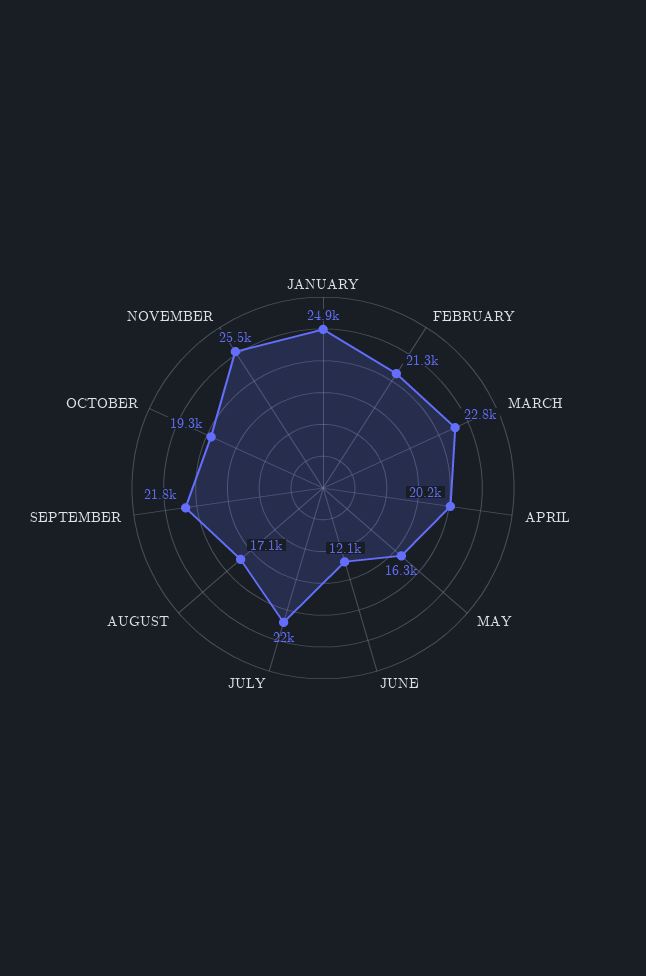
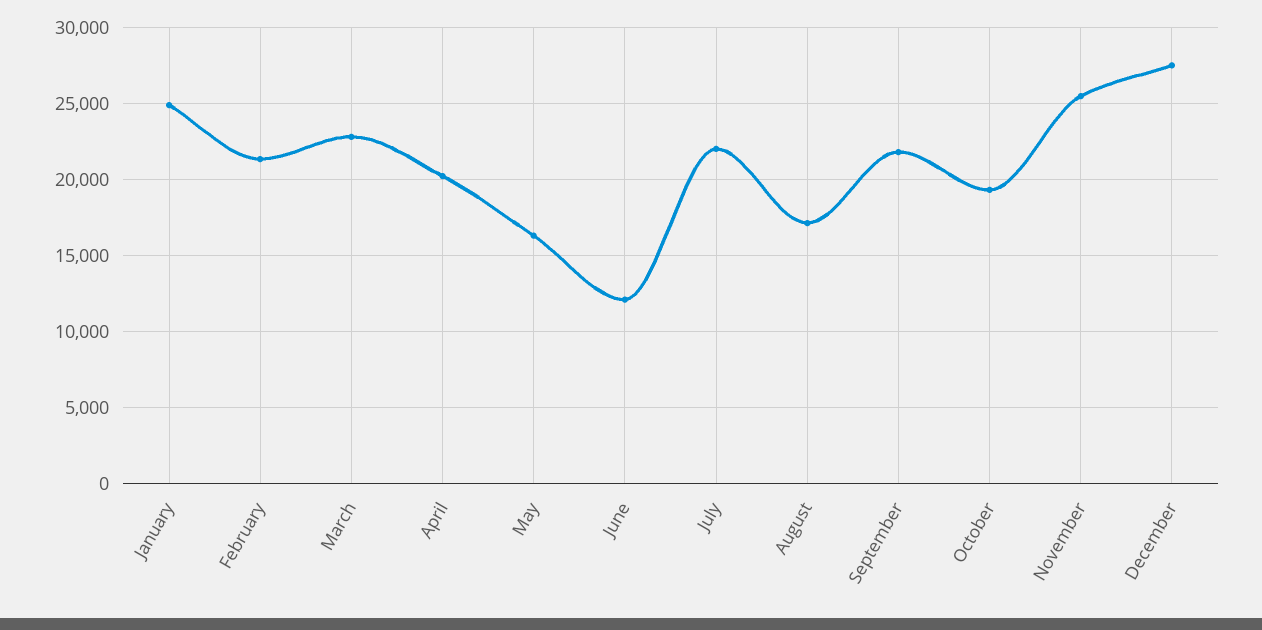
December: none -> 27500

